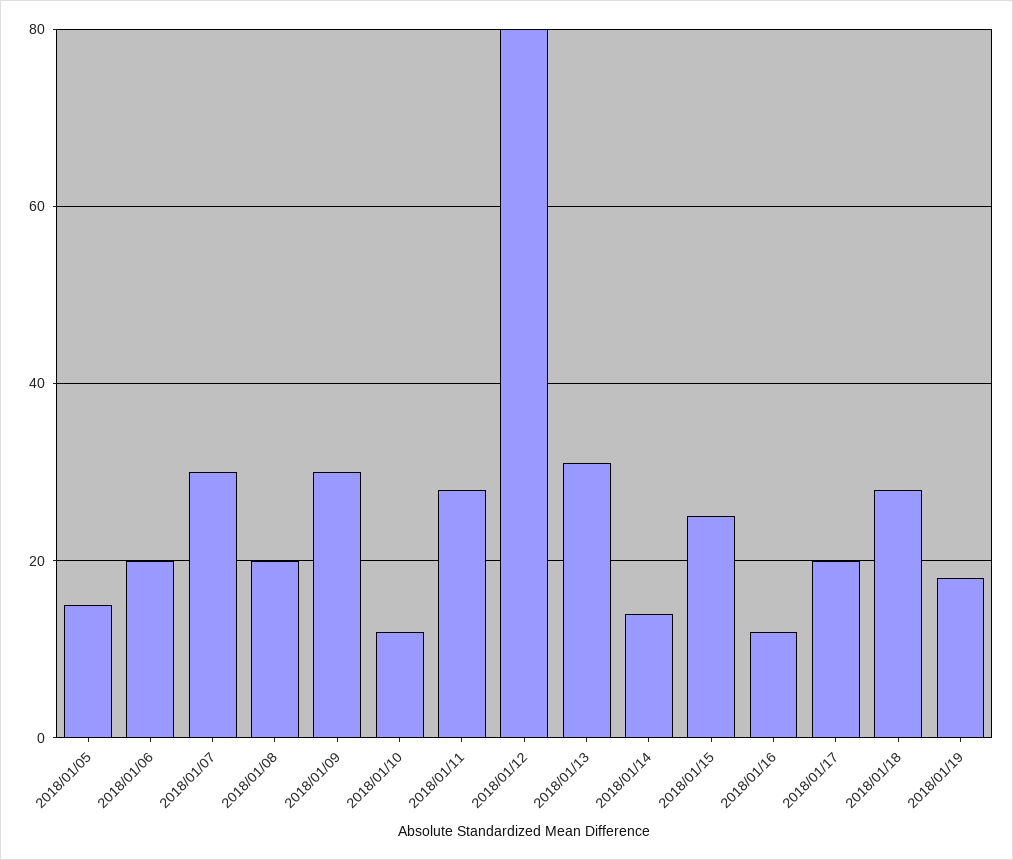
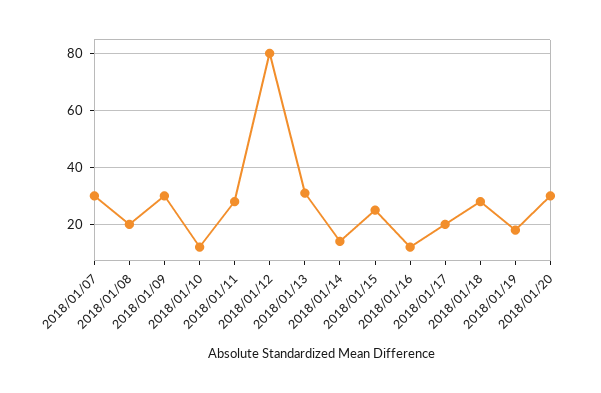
2018/01/05: 15 -> none
2018/01/06: 20 -> none
2018/01/20: none -> 30

